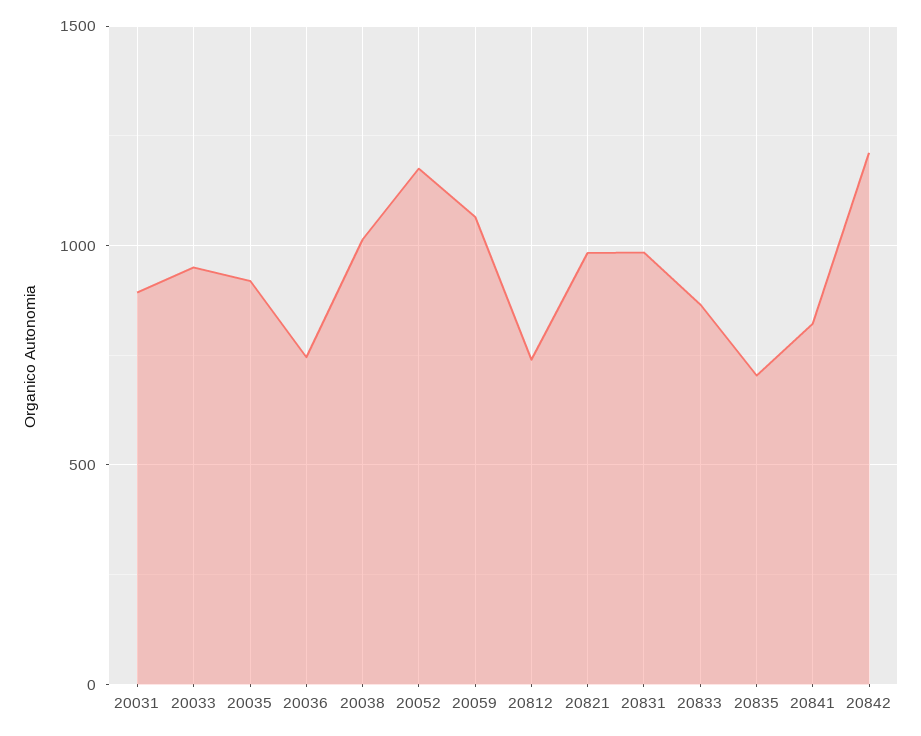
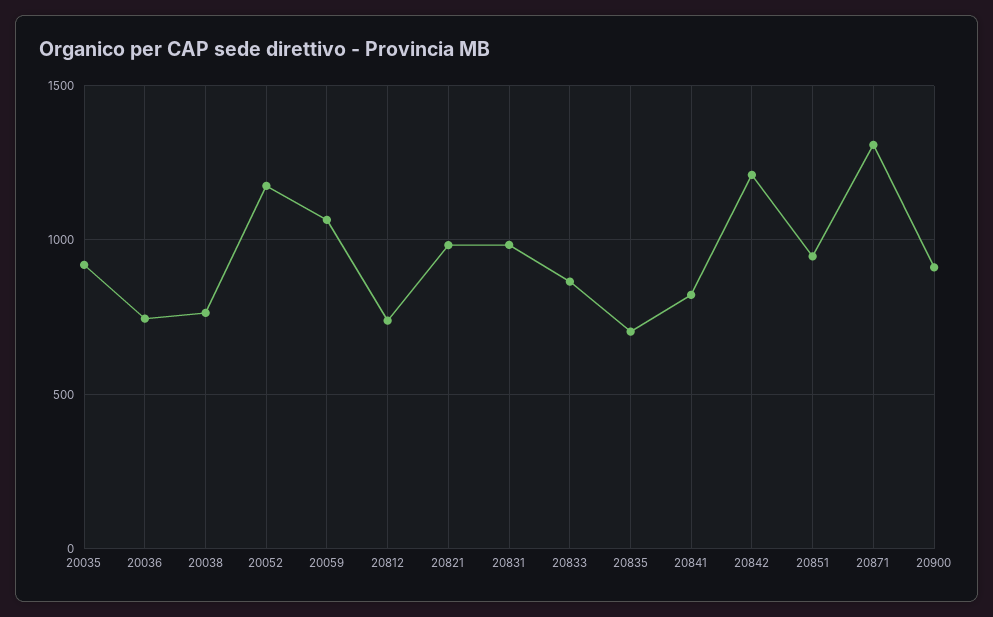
20031: 900 -> none
20033: 950 -> none
20038: 1000 -> 750
20851: none -> 950
20871: none -> 1300
20900: none -> 900

